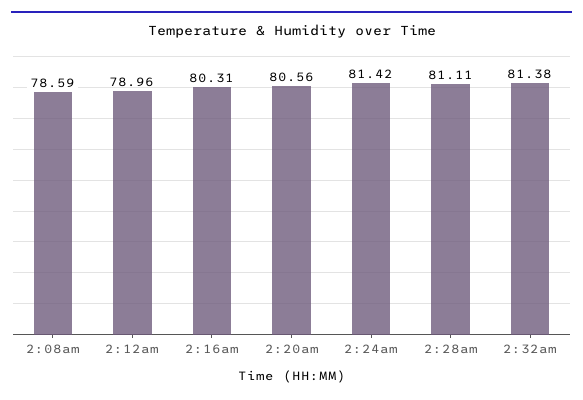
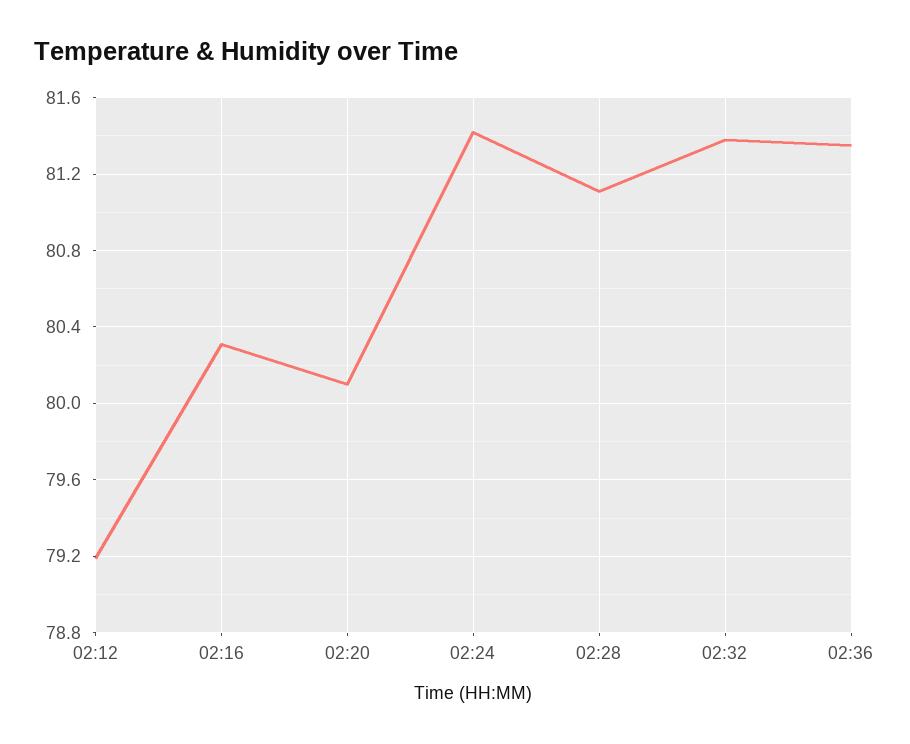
2:08am: 78.59 -> none
2:12am: 78.96 -> 79.2
2:20am: 80.56 -> 80.1
02:36: none -> 81.35

